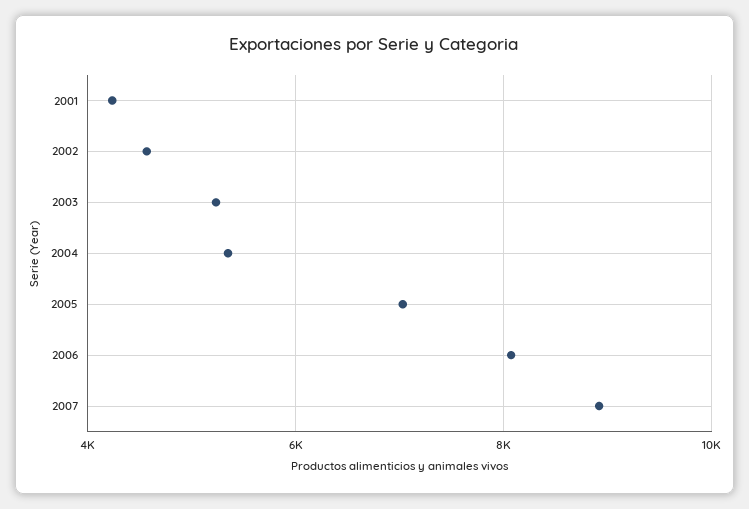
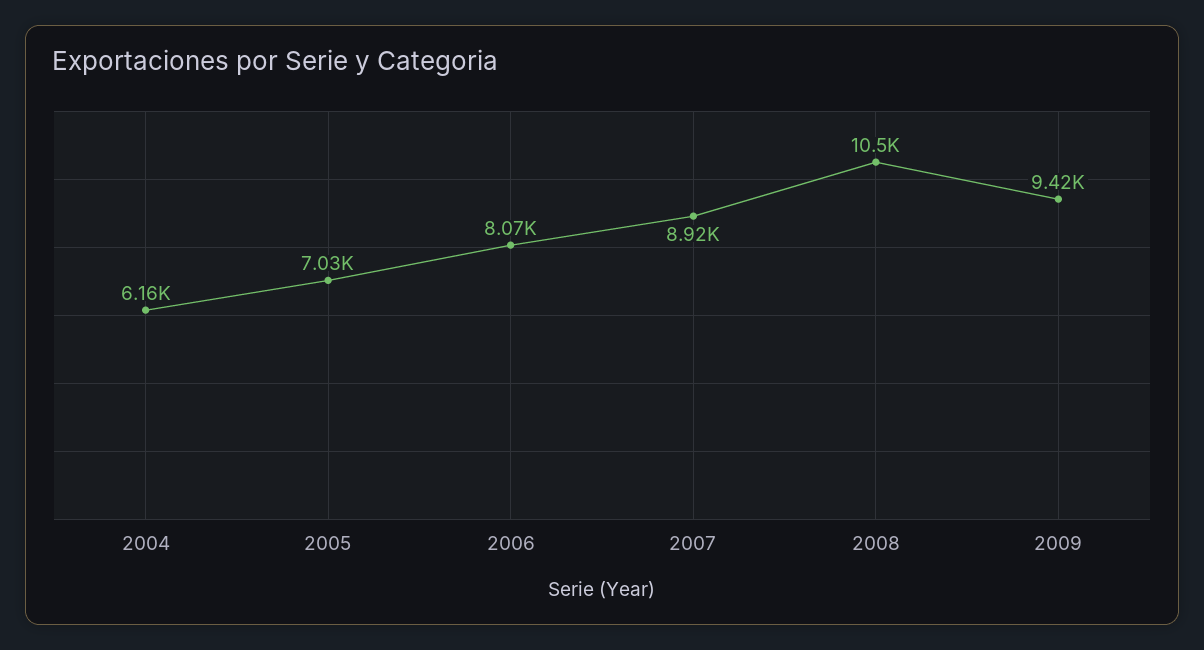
2001: 4200 -> none
2002: 4600 -> none
2003: 5200 -> none
2004: 5400 -> 6160
2008: none -> 10500
2009: none -> 9420

